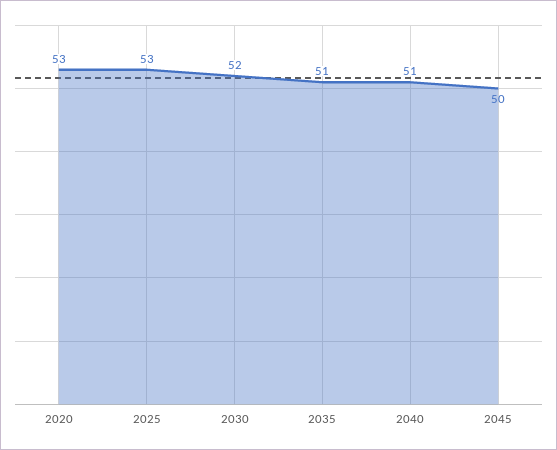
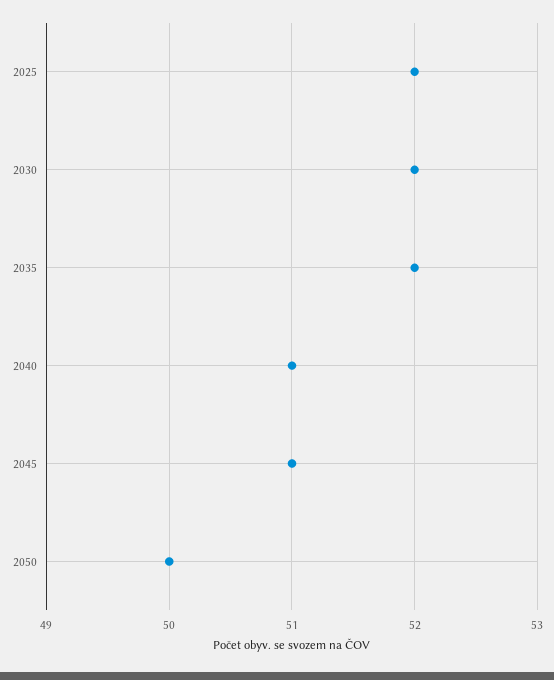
2020: 53 -> none
2025: 53 -> 52
2035: 51 -> 52
2045: 50 -> 51
2050: none -> 50

